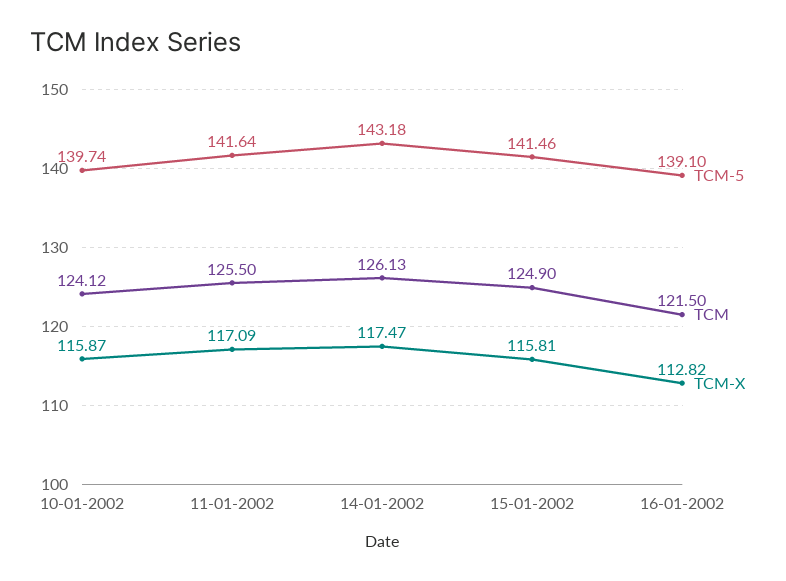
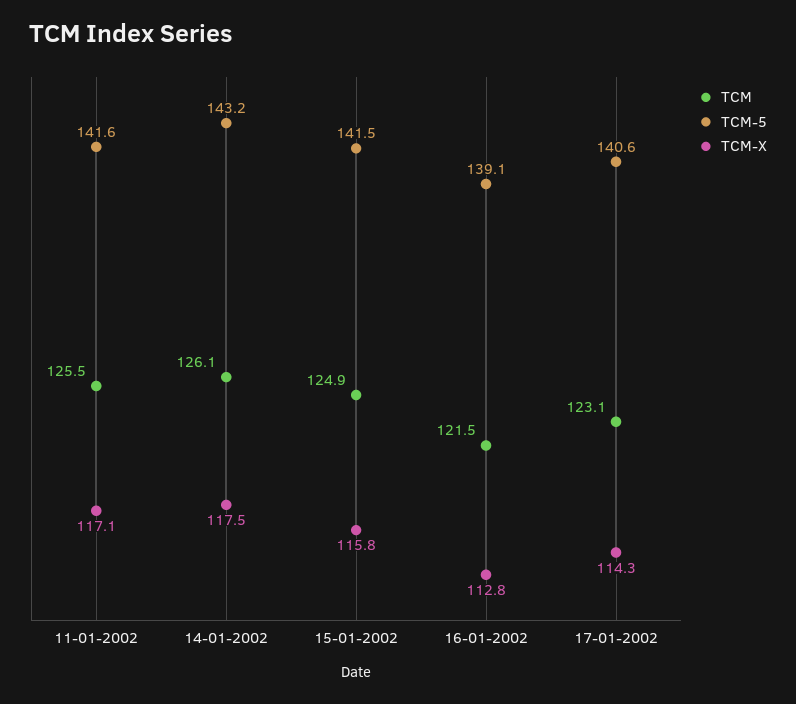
TCM-5, 10-01-2002: 139.74 -> none
TCM, 10-01-2002: 124.12 -> none
TCM-X, 10-01-2002: 115.87 -> none
TCM, 17-01-2002: none -> 123.1
TCM-5, 17-01-2002: none -> 140.6
TCM-X, 17-01-2002: none -> 114.3

